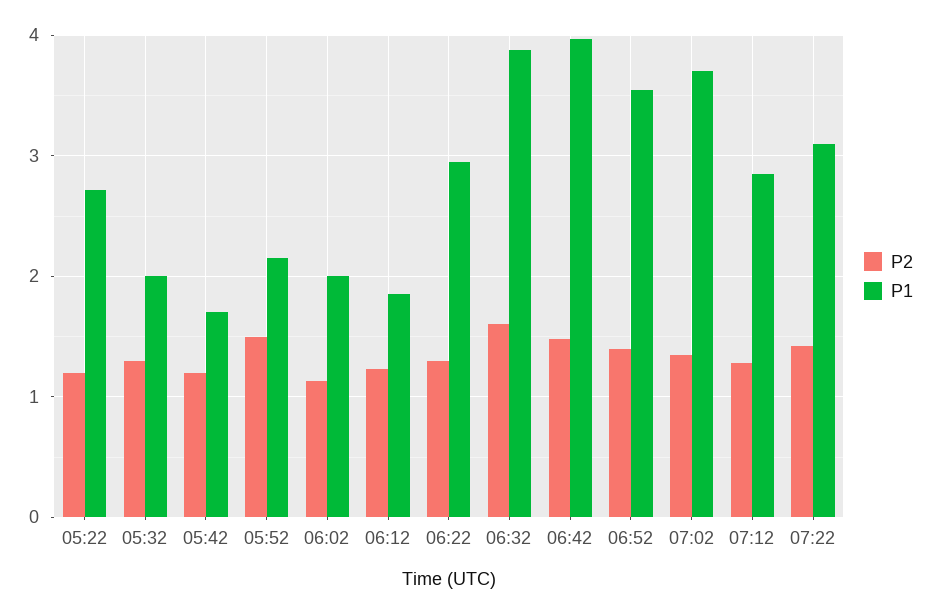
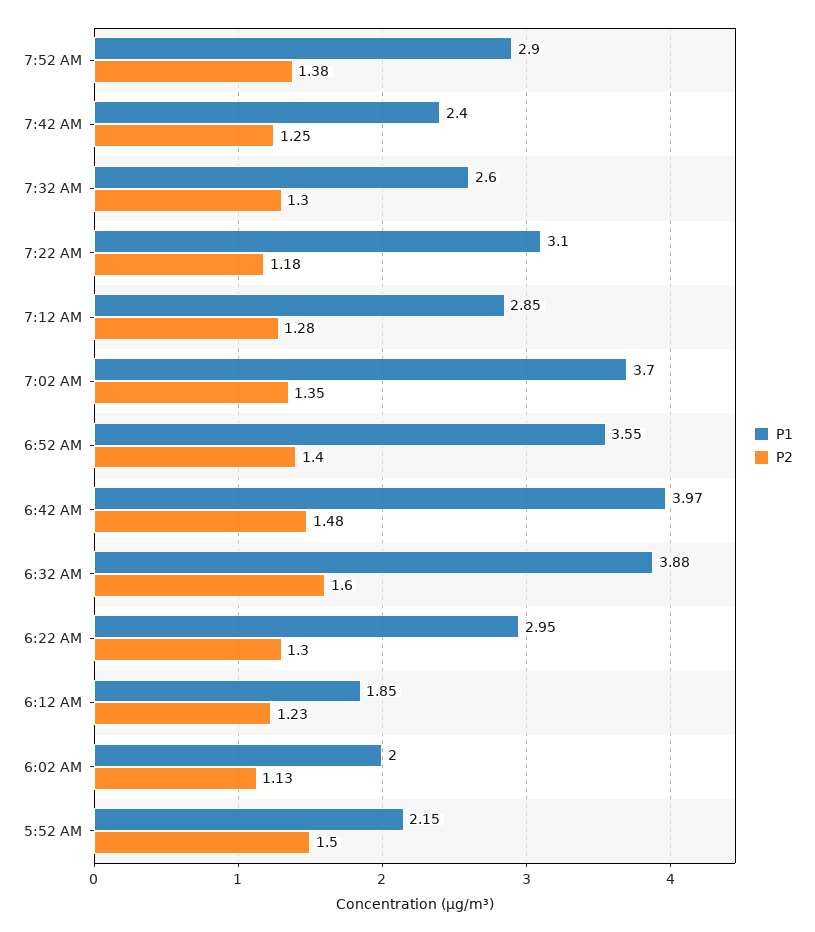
P2, 05:22: 1.2 -> none
P1, 05:22: 2.7 -> none
P2, 05:32: 1.3 -> none
P1, 05:32: 2 -> none
P2, 05:42: 1.2 -> none
P1, 05:42: 1.7 -> none
P2, 07:22: 1.4 -> 1.18
P1, 7:52 AM: none -> 2.9
P2, 7:52 AM: none -> 1.38
P1, 7:42 AM: none -> 2.4
P2, 7:42 AM: none -> 1.25
P1, 7:32 AM: none -> 2.6
P2, 7:32 AM: none -> 1.3

